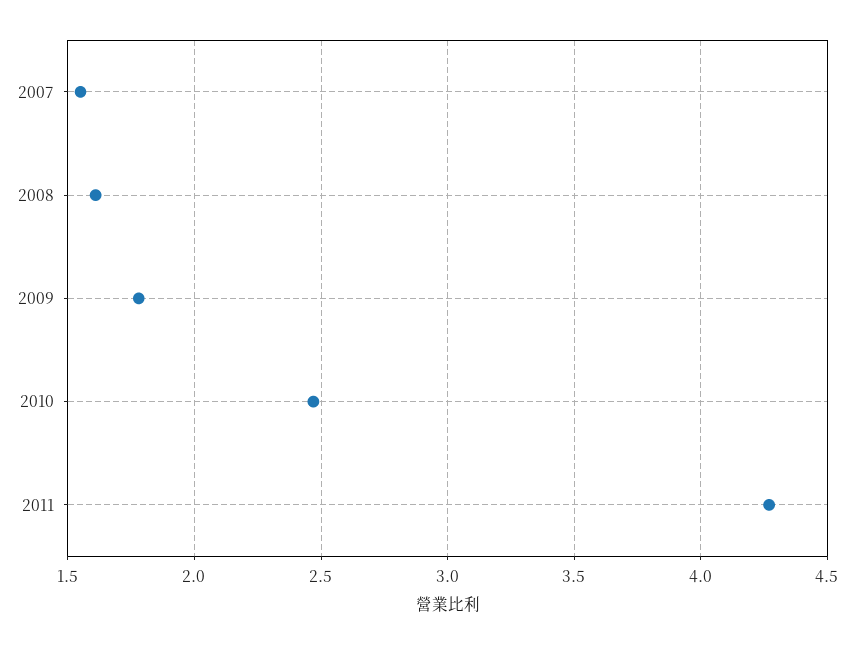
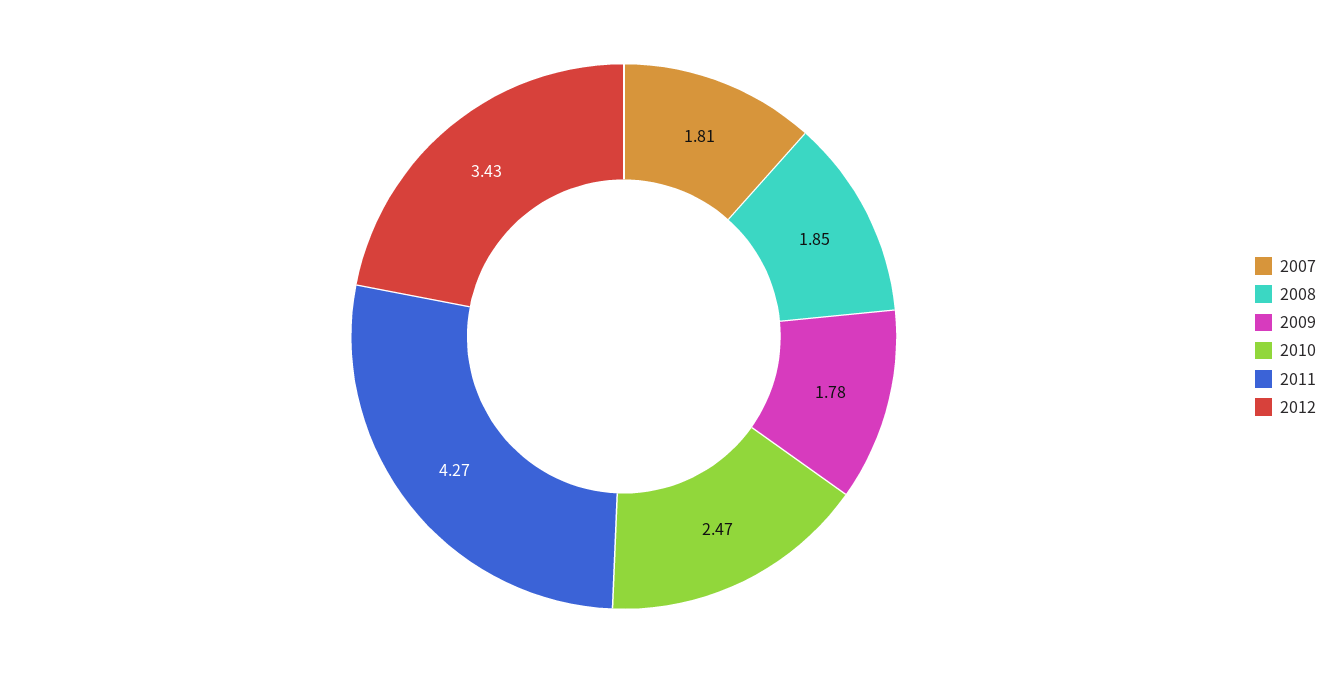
2007: 1.55 -> 1.81
2008: 1.6 -> 1.85
2012: none -> 3.43

